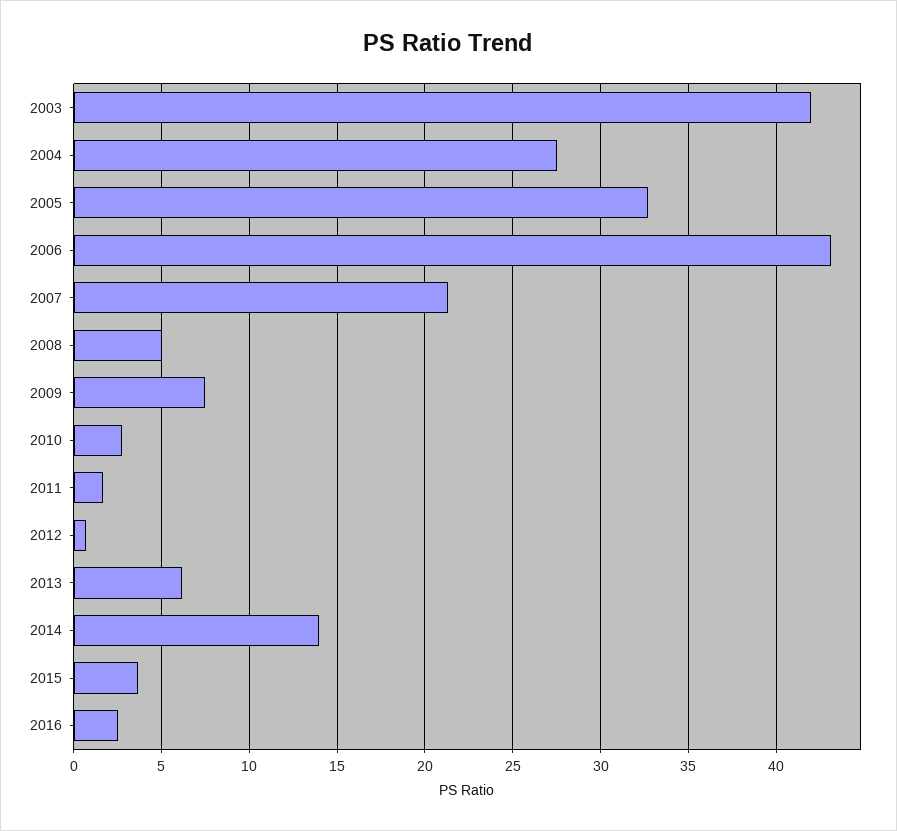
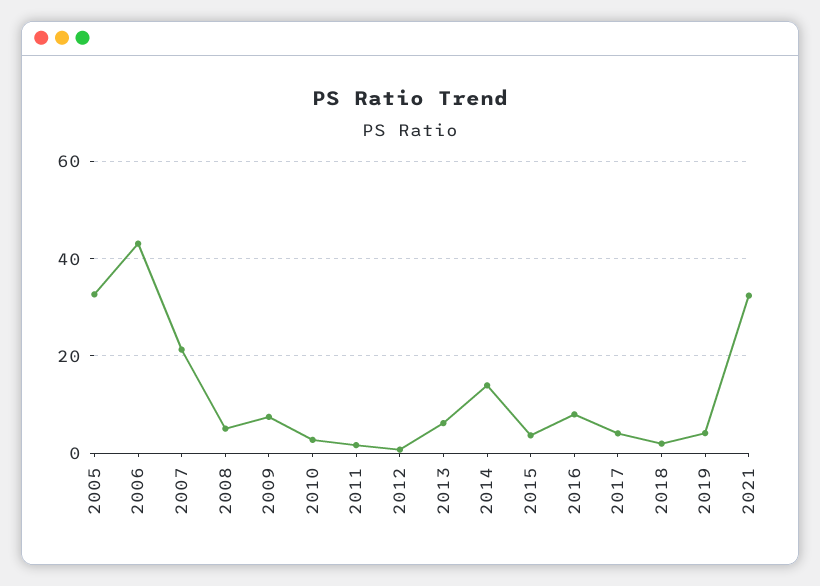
2003: 42 -> none
2004: 27.5 -> none
2016: 2.5 -> 8
2017: none -> 4
2018: none -> 2
2019: none -> 4
2021: none -> 32

